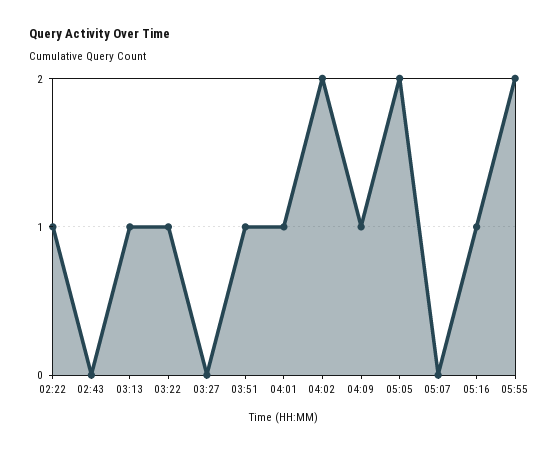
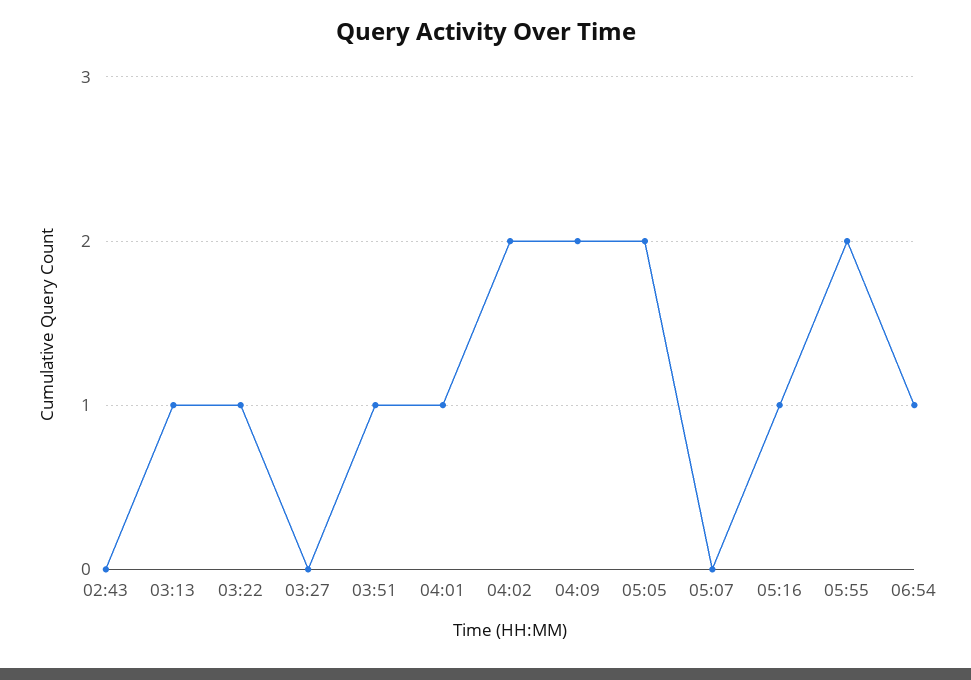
02:22: 1 -> none
04:09: 1 -> 2
06:54: none -> 1

